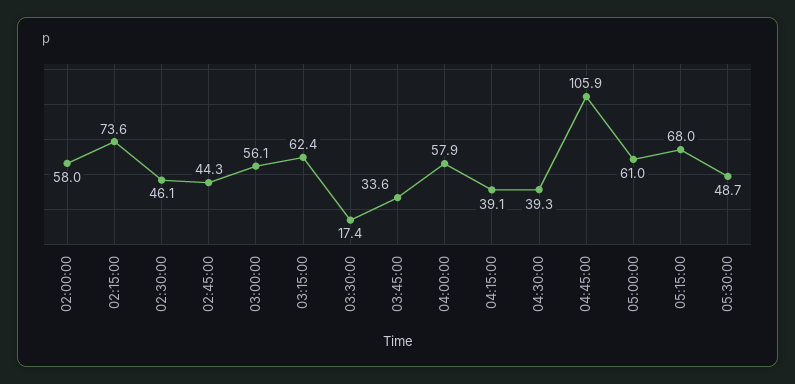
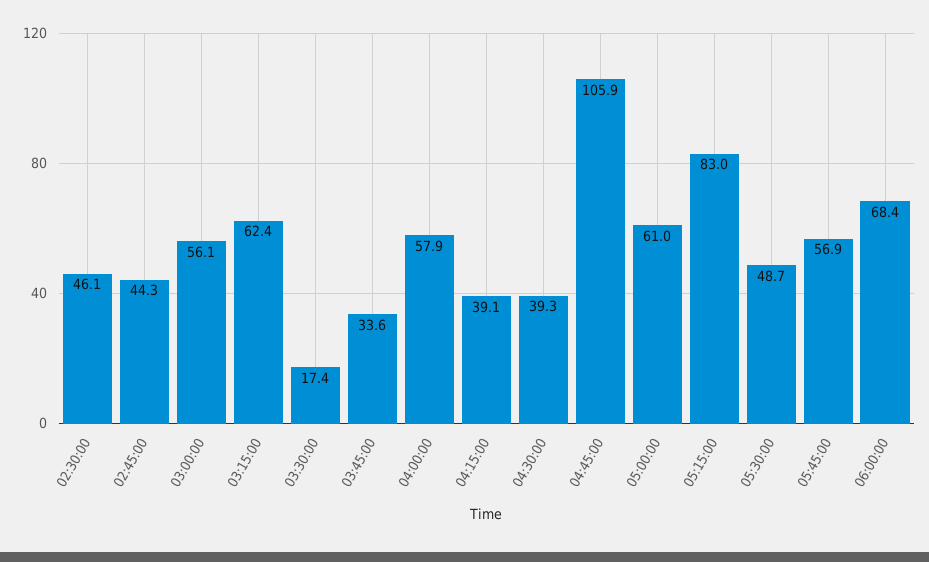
02:00:00: 58 -> none
02:15:00: 73.6 -> none
05:15:00: 68 -> 83
05:45:00: none -> 56.9
06:00:00: none -> 68.4

